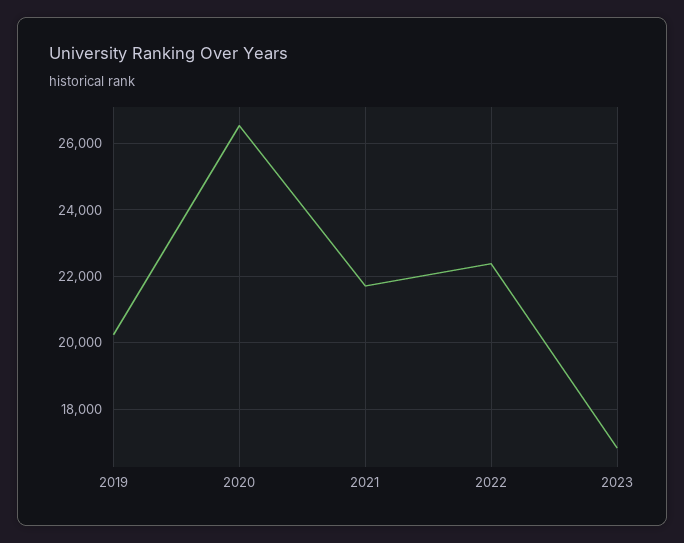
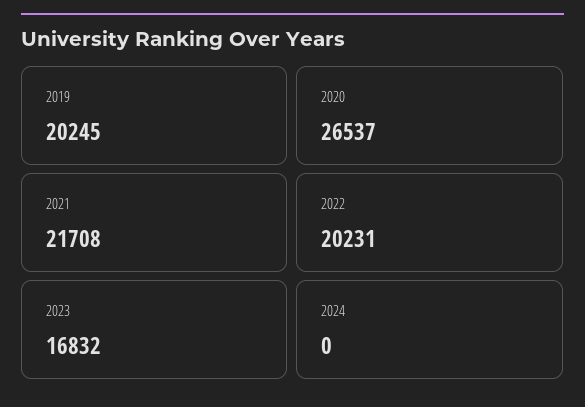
2022: 22400 -> 20231
2024: none -> 0

